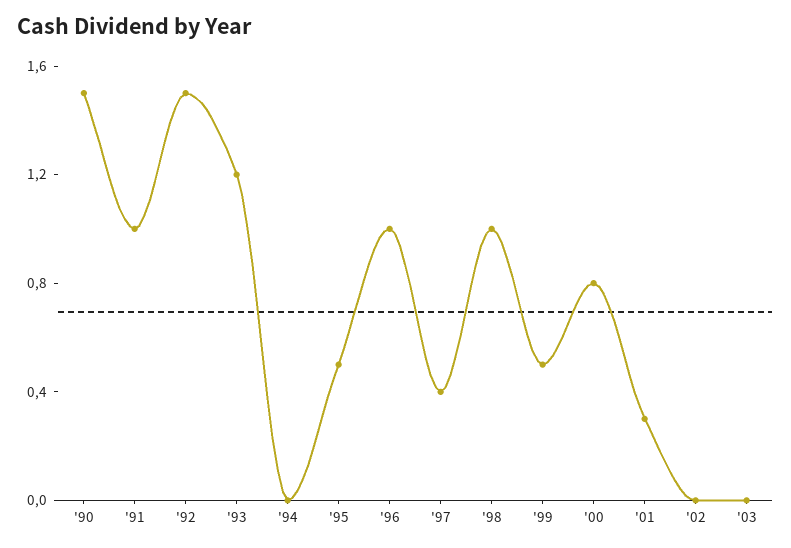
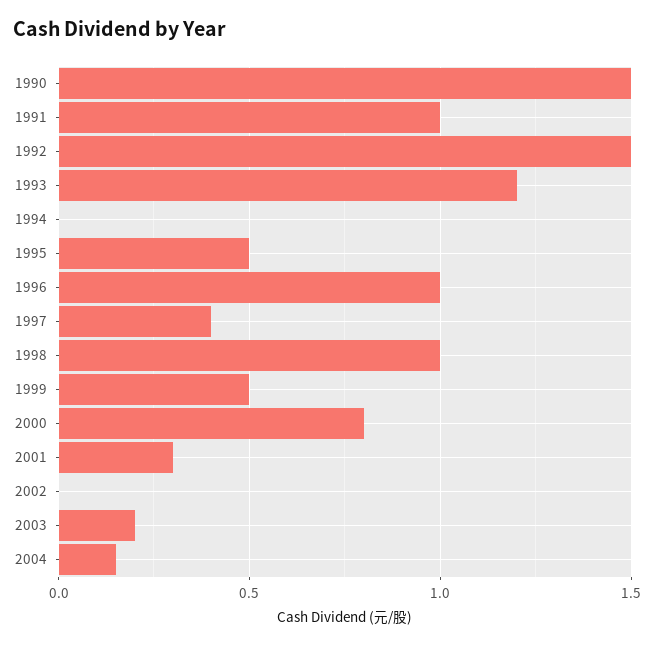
'03: 0 -> 0.2
2004: none -> 0.15

